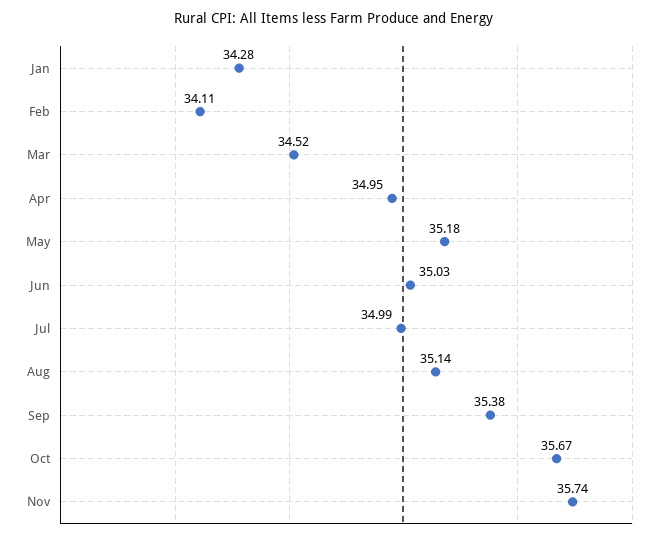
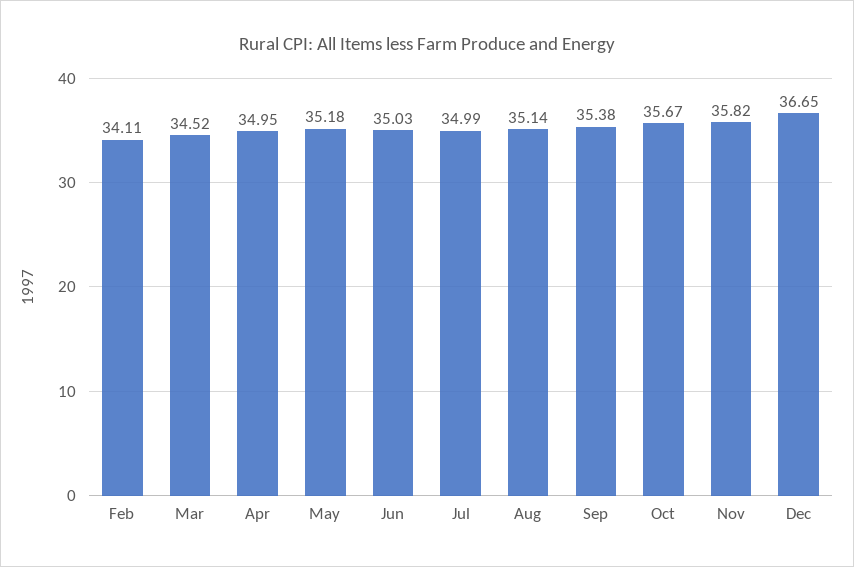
Jan: 34.28 -> none
Nov: 35.74 -> 35.82
Dec: none -> 36.65

